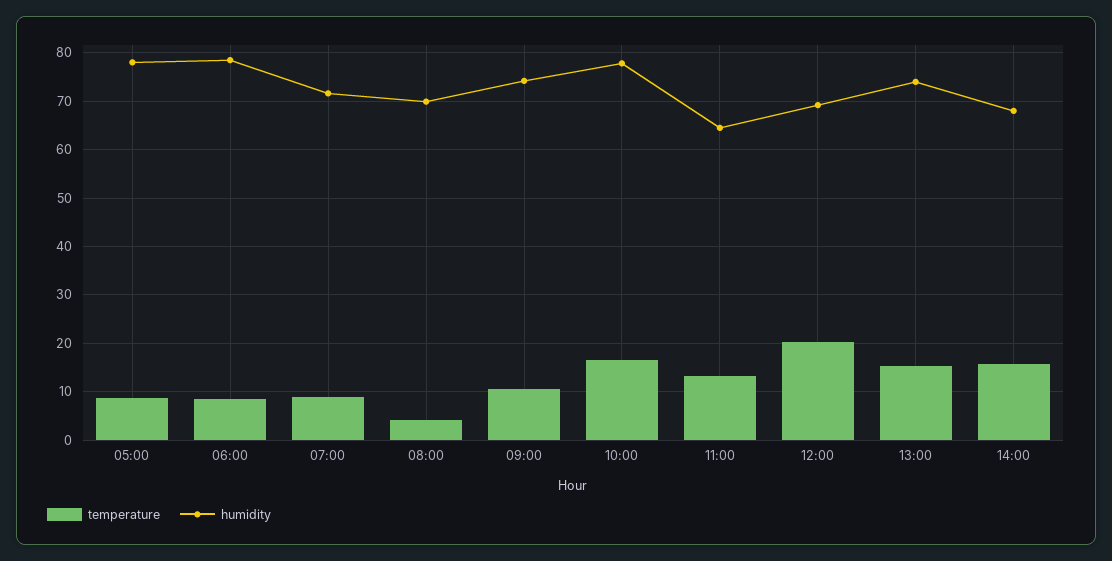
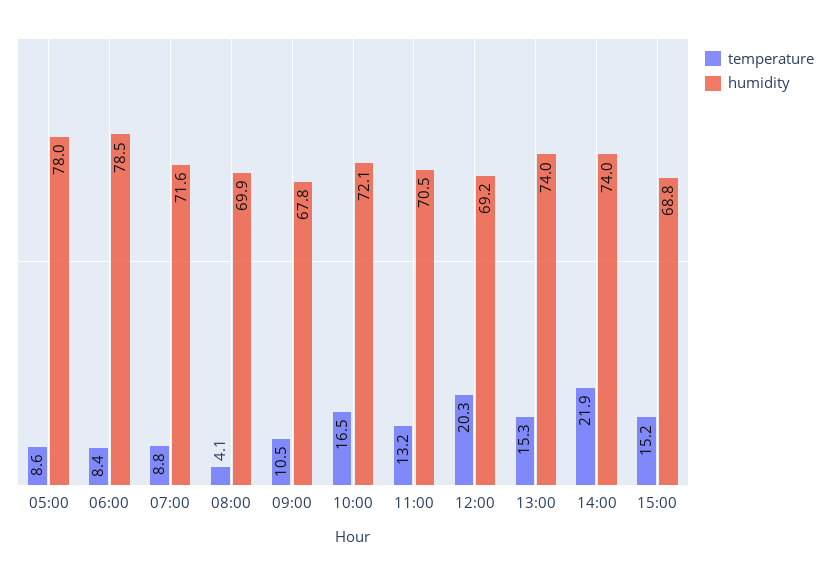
humidity, 09:00: 74 -> 67.8
humidity, 10:00: 78 -> 72.1
humidity, 11:00: 64 -> 70.5
temperature, 14:00: 16 -> 21.9
humidity, 14:00: 68 -> 74
temperature, 15:00: none -> 15.2
humidity, 15:00: none -> 68.8

